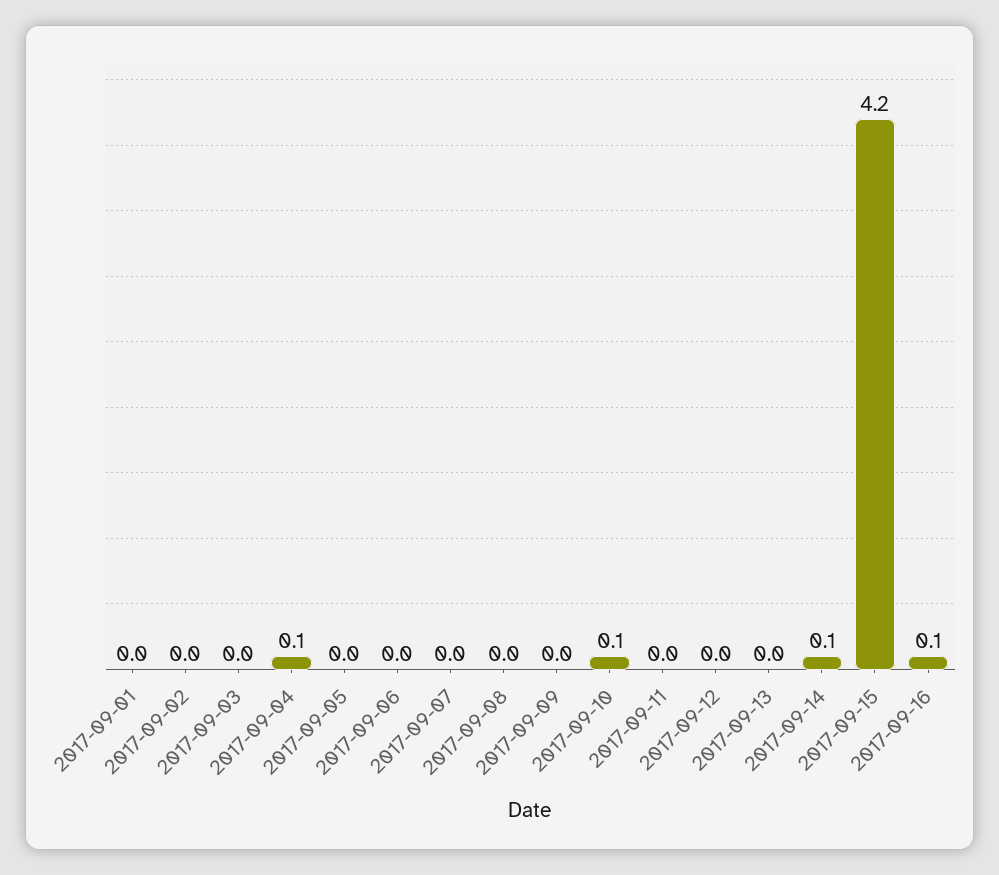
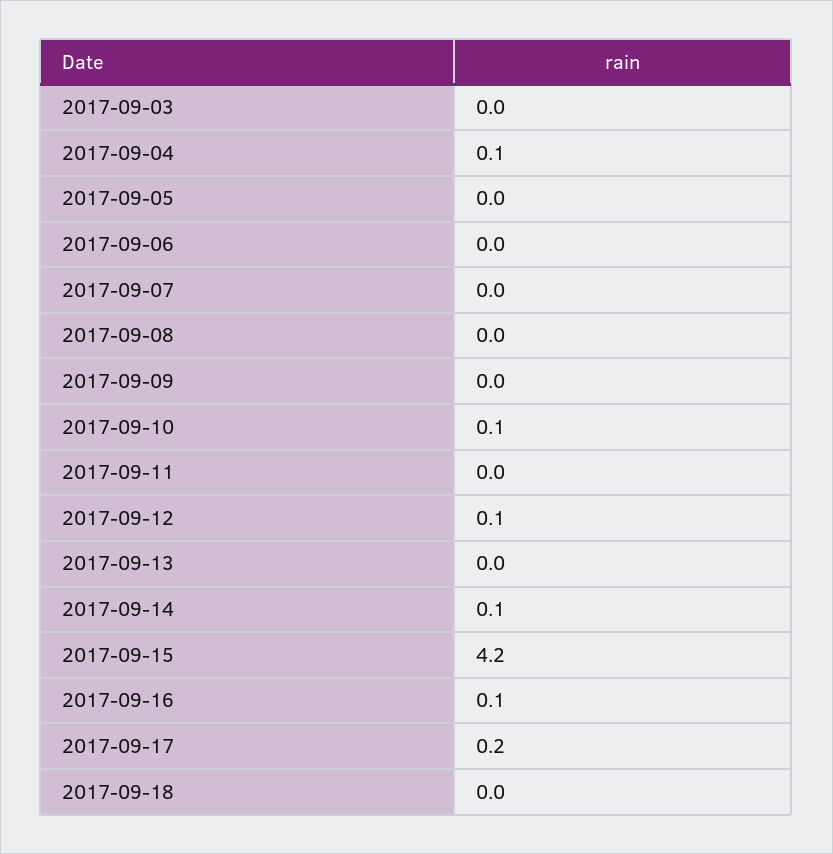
2017-09-01: 0 -> none
2017-09-02: 0 -> none
2017-09-12: 0 -> 0.1
2017-09-17: none -> 0.2
2017-09-18: none -> 0

